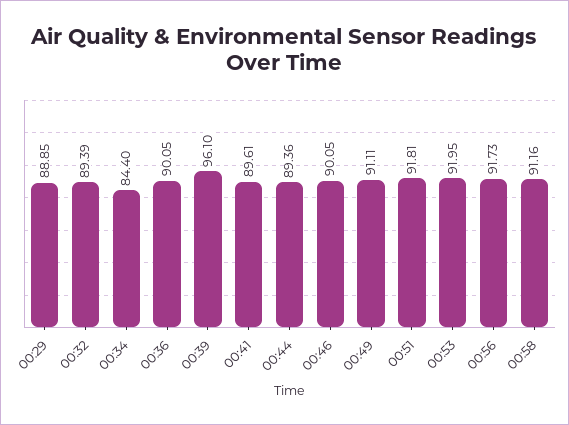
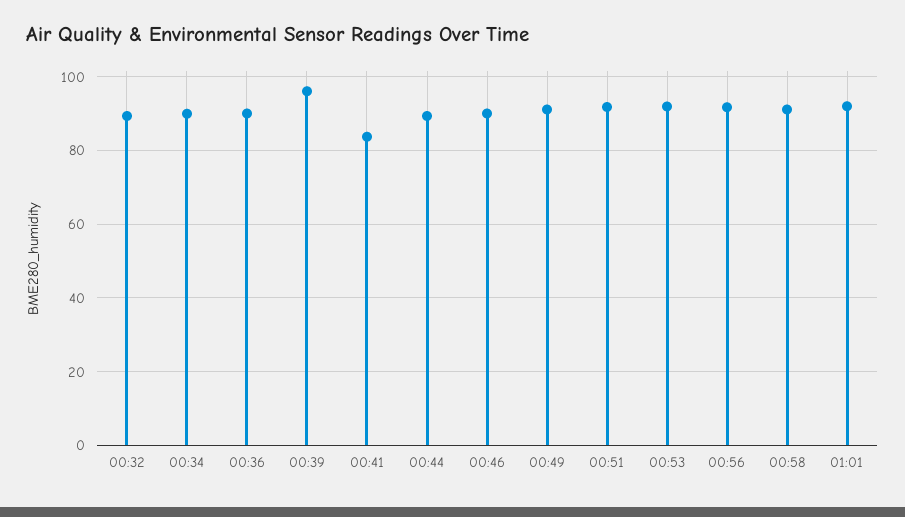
00:29: 88.85 -> none
00:34: 84.4 -> 90
00:41: 89.61 -> 84
01:01: none -> 92

